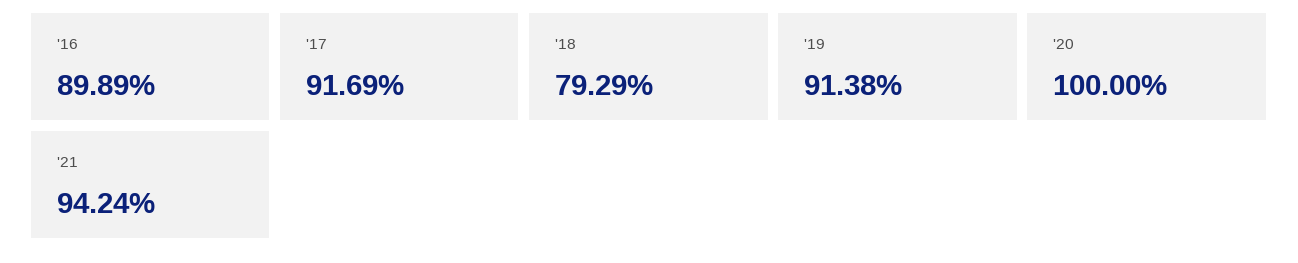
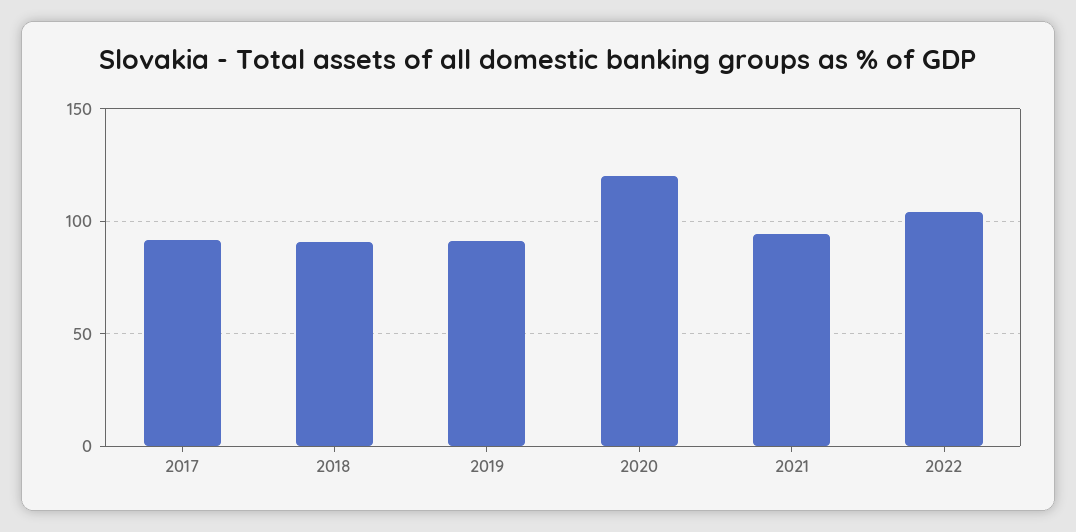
'16: 89.89 -> none
'18: 79.29 -> 90
'20: 100 -> 120
2022: none -> 105

